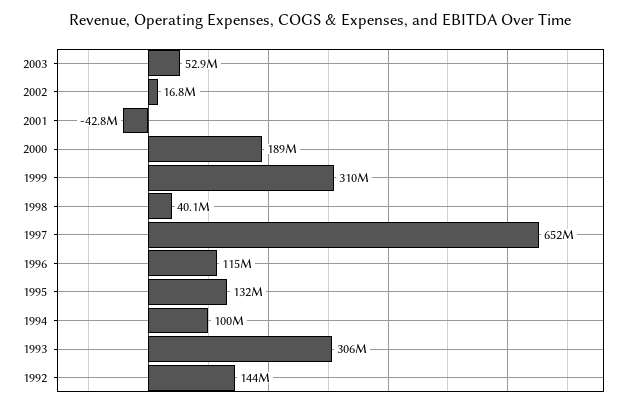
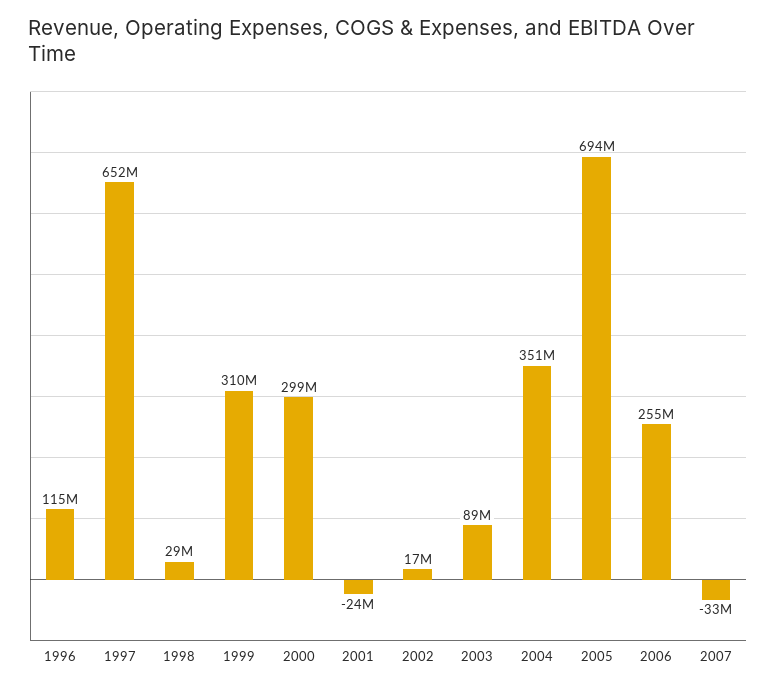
2003: 52900000 -> 89000000
2001: -42800000 -> -24000000
2000: 189000000 -> 299000000
1998: 40100000 -> 29000000
1995: 132000000 -> none
1994: 100000000 -> none
1993: 306000000 -> none
1992: 144000000 -> none
2004: none -> 351000000
2005: none -> 694000000
2006: none -> 255000000
2007: none -> -33000000

